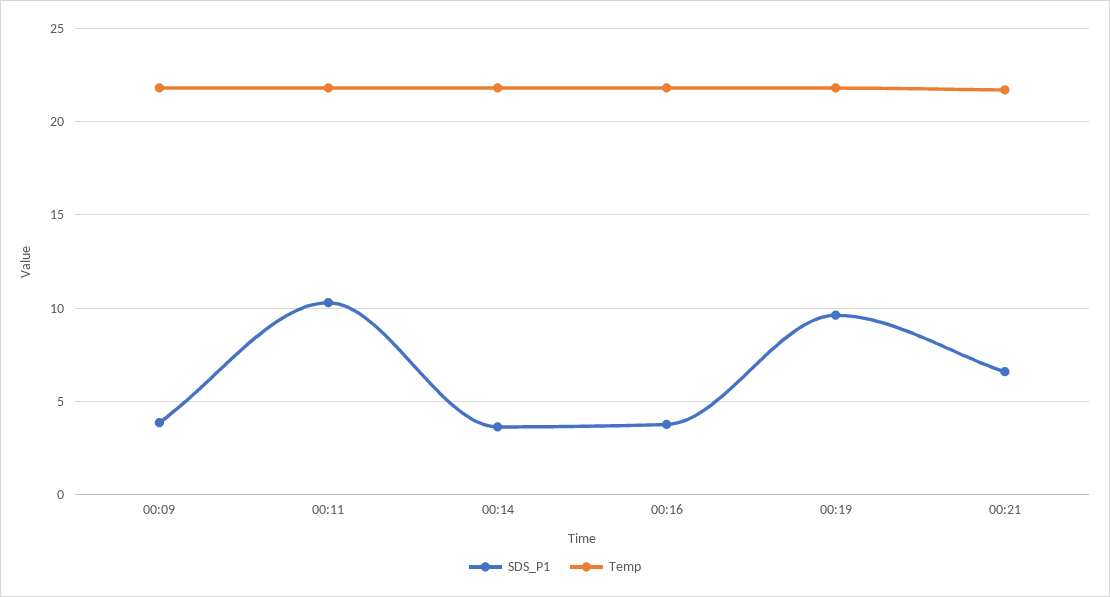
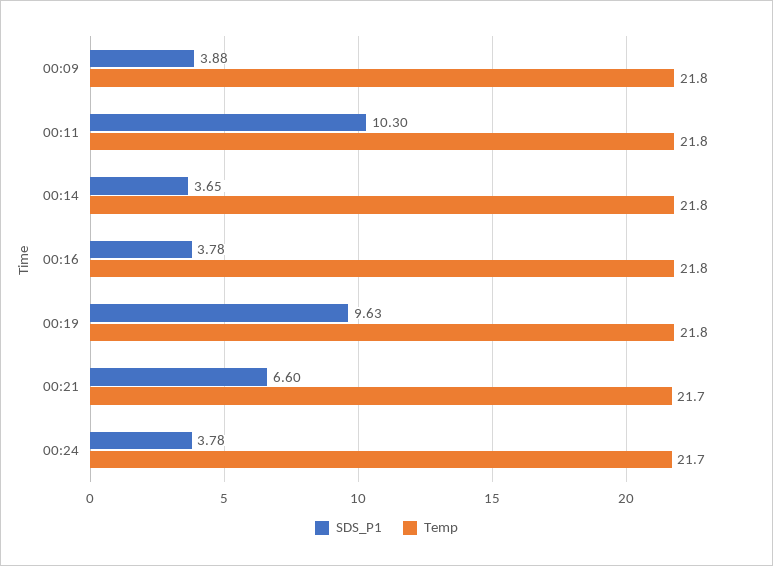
SDS_P1, 00:24: none -> 3.78
Temp, 00:24: none -> 21.7

